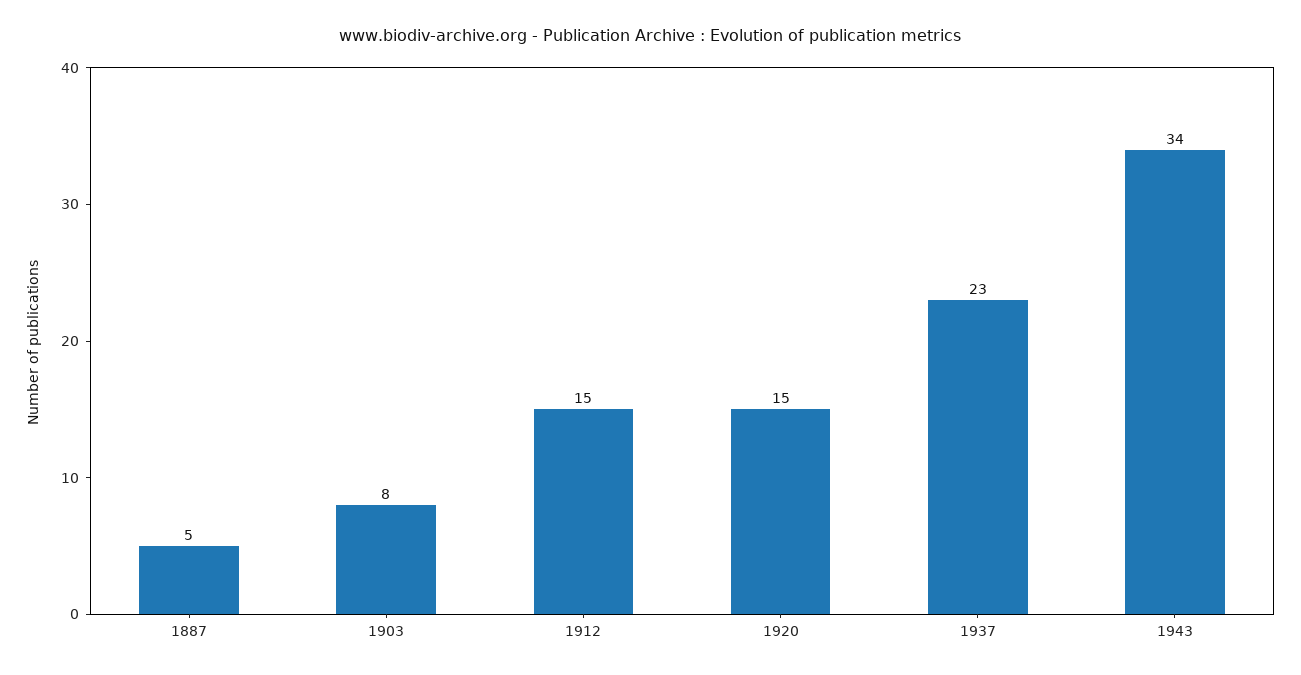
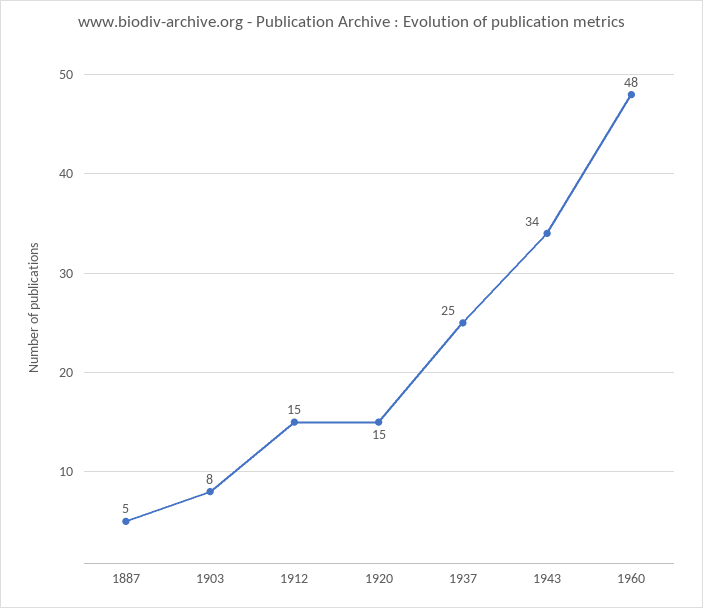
1937: 23 -> 25
1960: none -> 48

